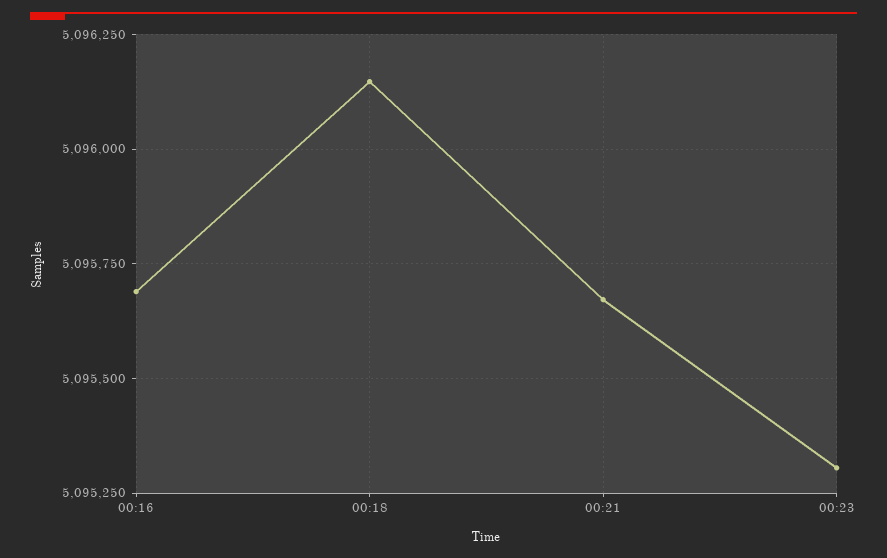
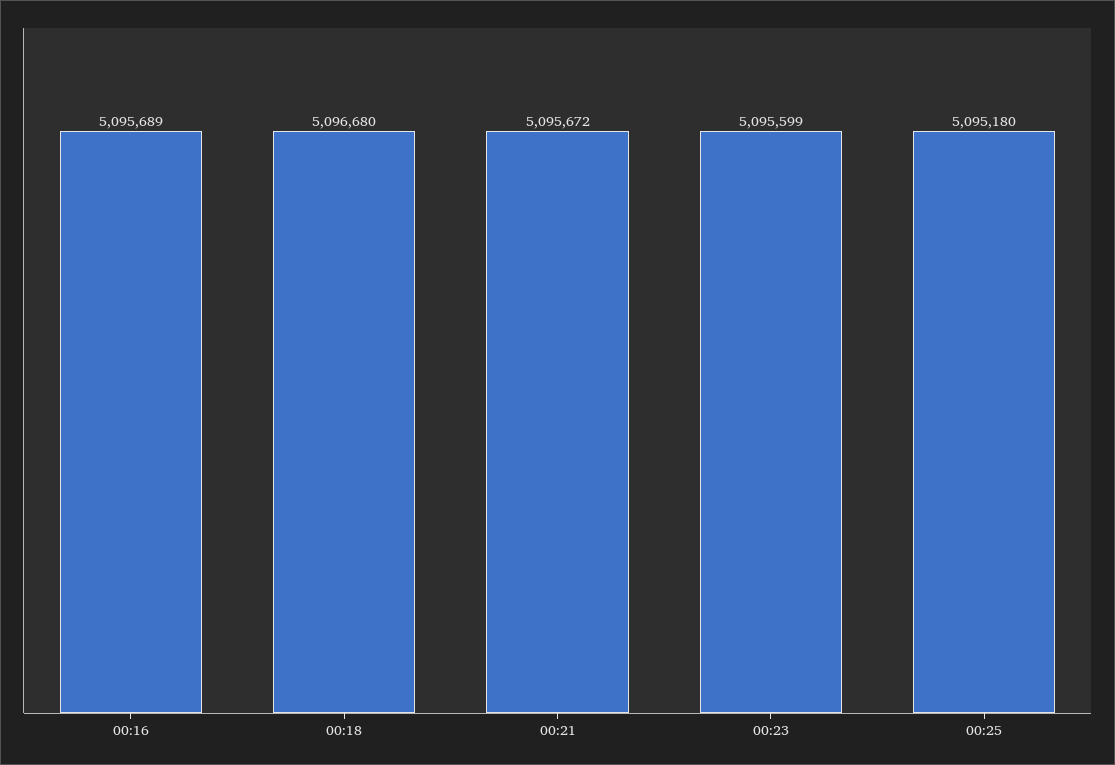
00:18: 5096150 -> 5096680
00:23: 5095300 -> 5095599
00:25: none -> 5095180

